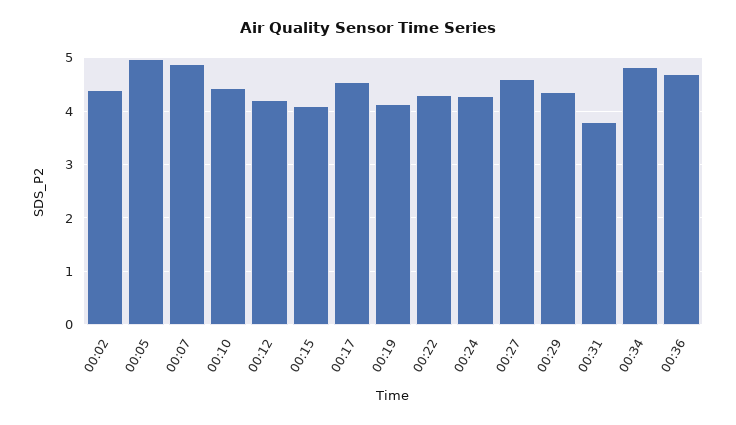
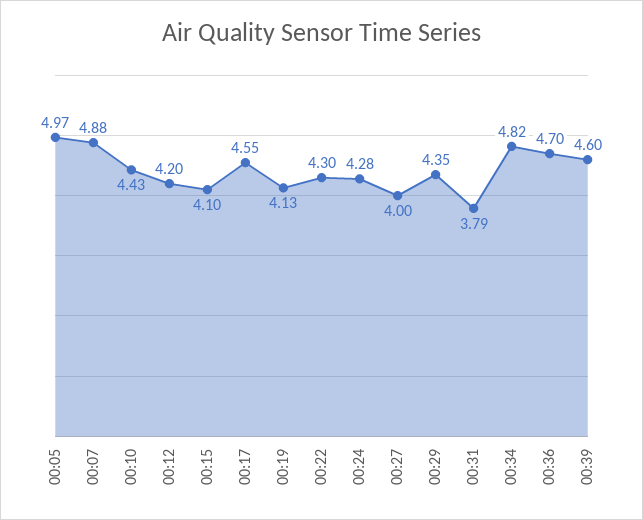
00:02: 4.4 -> none
00:27: 4.6 -> 4
00:39: none -> 4.6

